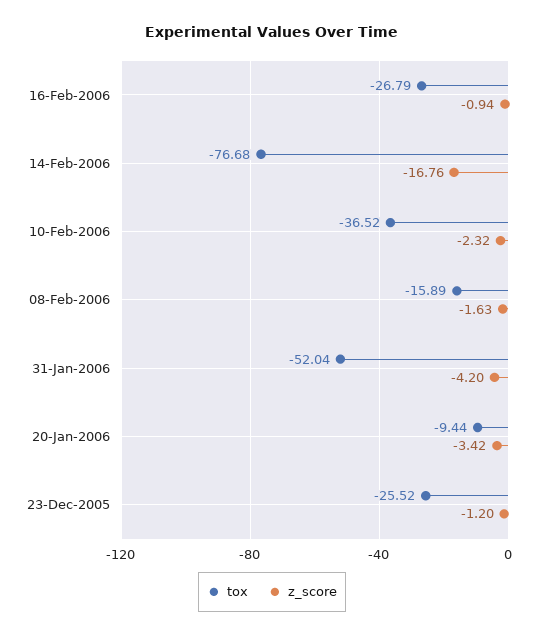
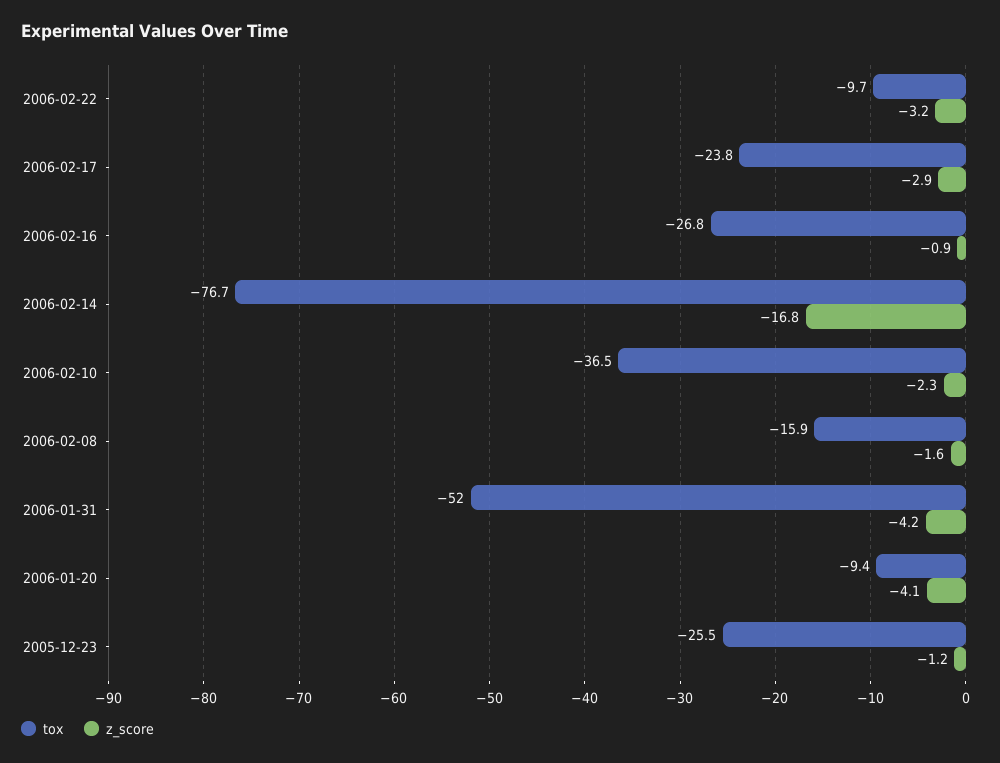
z_score, 20-Jan-2006: -3.42 -> -4.1
tox, 2006-02-22: none -> -9.7
z_score, 2006-02-22: none -> -3.2
tox, 2006-02-17: none -> -23.8
z_score, 2006-02-17: none -> -2.9

